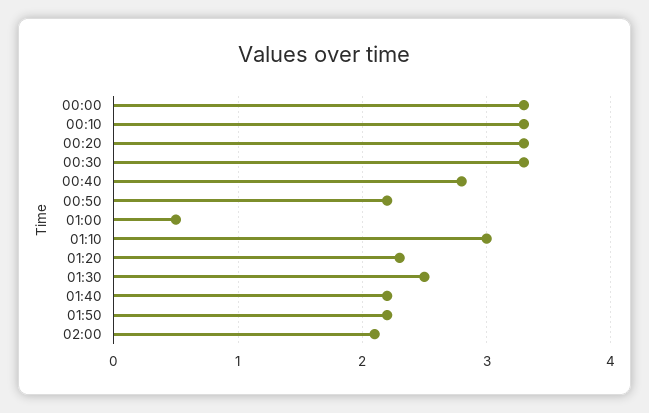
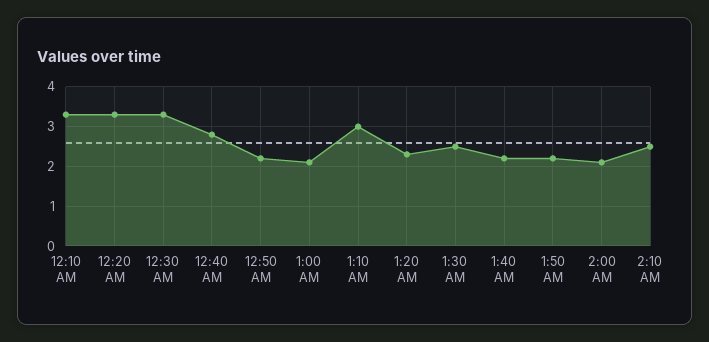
00:00: 3.3 -> none
01:00: 0.5 -> 2
2:10 AM: none -> 2.5

